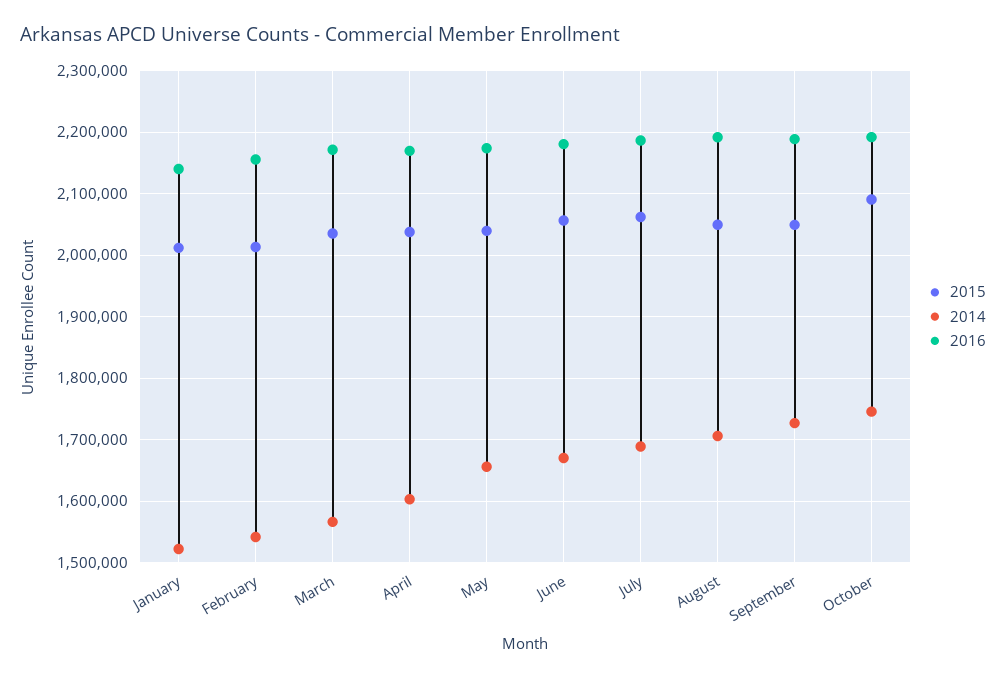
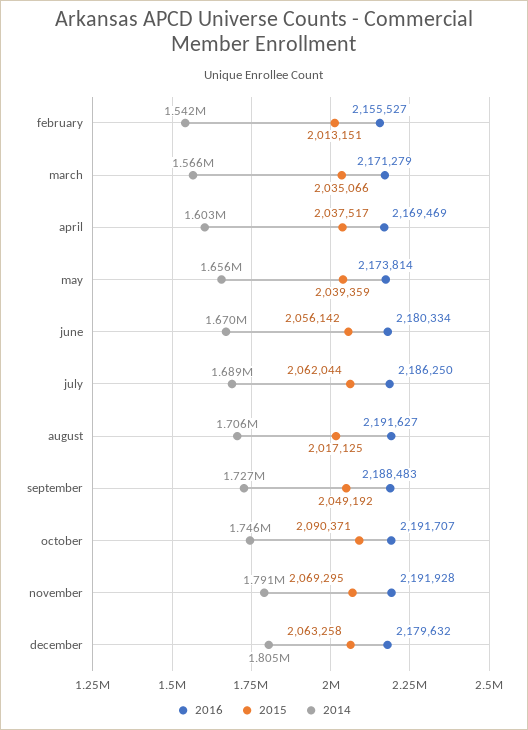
2015, January: 2010000 -> none
2014, January: 1520000 -> none
2016, January: 2140000 -> none
2015, August: 2050000 -> 2017125
2016, november: none -> 2191928
2015, november: none -> 2069295
2014, november: none -> 1791000
2016, december: none -> 2179632
2015, december: none -> 2063258
2014, december: none -> 1805000

